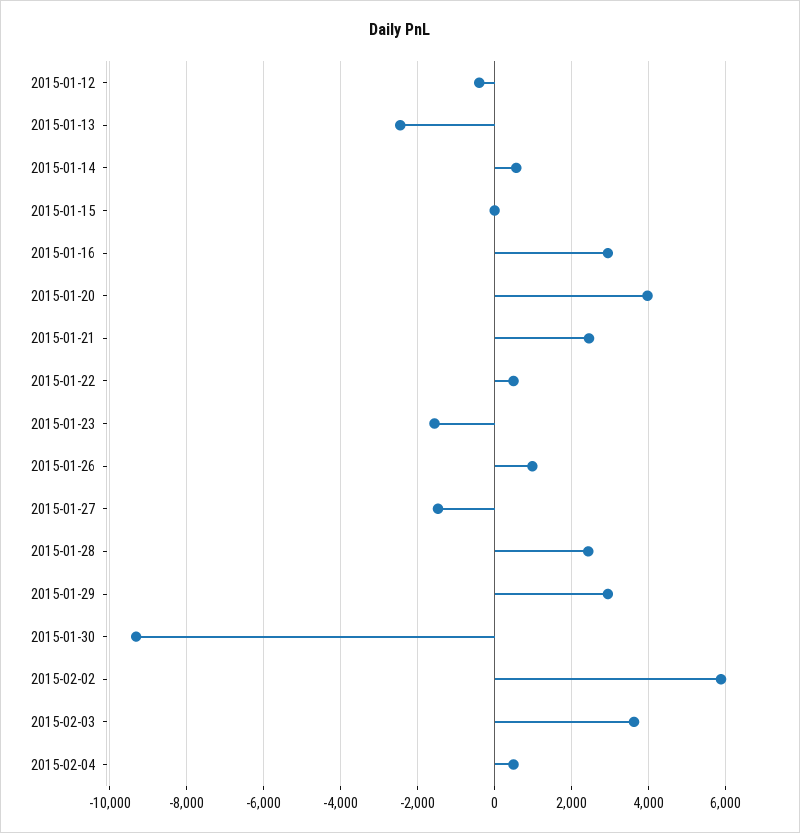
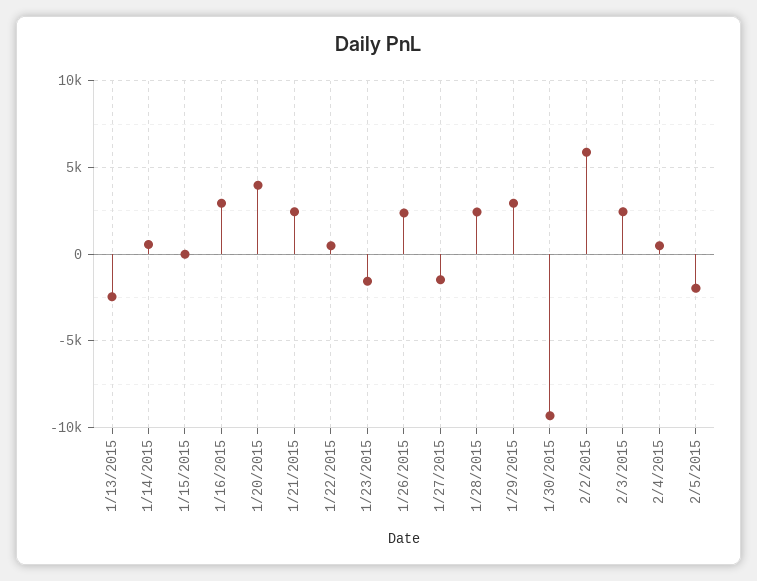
2015-01-12: -400 -> none
2015-01-26: 1000 -> 2500
2015-02-03: 3600 -> 2500
2/5/2015: none -> -2000

